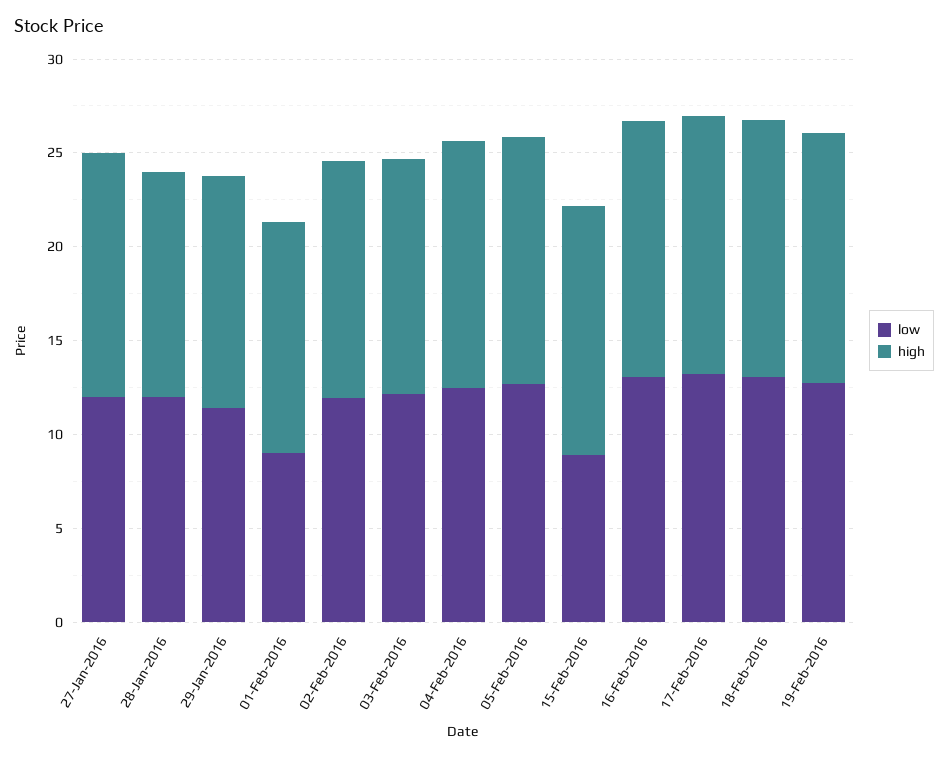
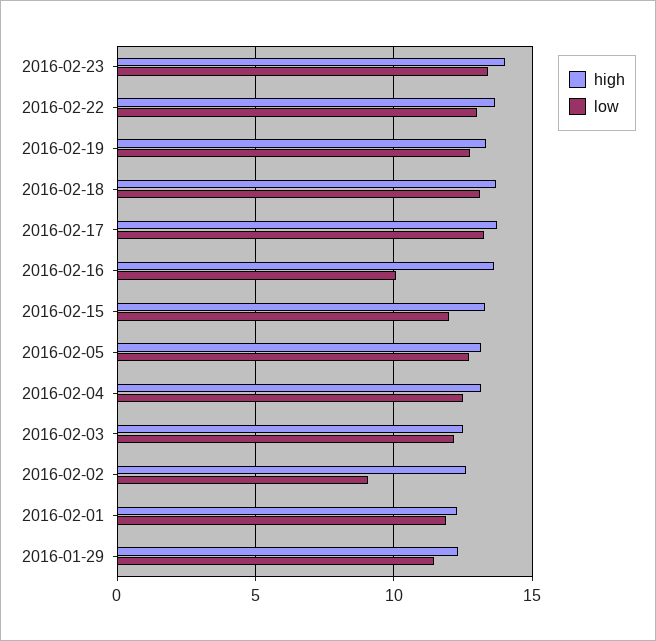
low, 27-Jan-2016: 12 -> none
high, 27-Jan-2016: 13 -> none
low, 28-Jan-2016: 12 -> none
high, 28-Jan-2016: 12 -> none
low, 01-Feb-2016: 9 -> 12
low, 02-Feb-2016: 12 -> 9
low, 15-Feb-2016: 9 -> 12
low, 16-Feb-2016: 13 -> 10
high, 2016-02-23: none -> 14
low, 2016-02-23: none -> 13.5
high, 2016-02-22: none -> 13.5
low, 2016-02-22: none -> 13

